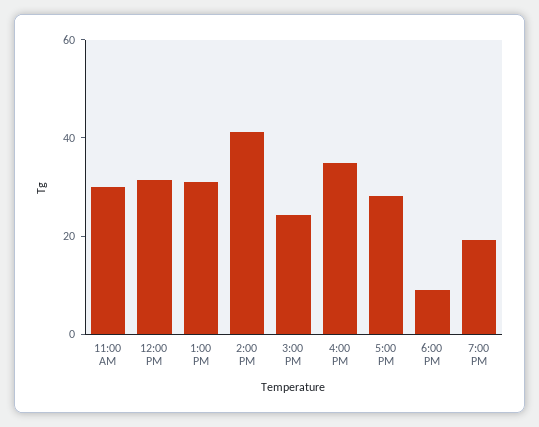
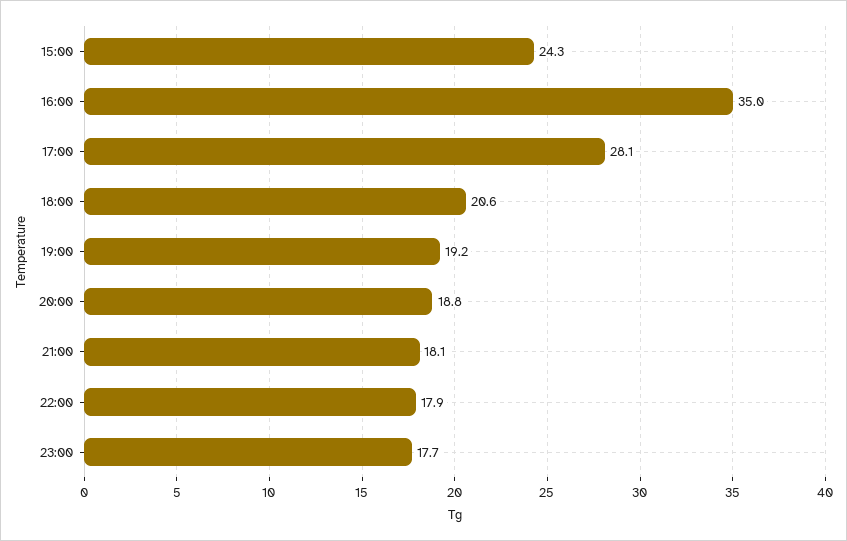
11:00 AM: 30 -> none
12:00 PM: 30 -> none
1:00 PM: 30 -> none
2:00 PM: 40 -> none
6:00 PM: 10 -> 20.6
20:00: none -> 18.8
21:00: none -> 18.1
22:00: none -> 17.9
23:00: none -> 17.7

